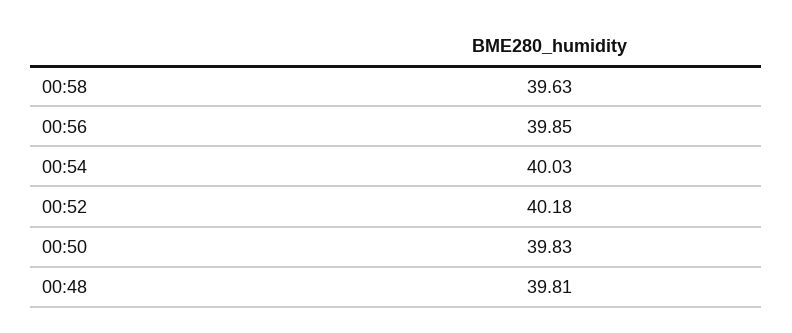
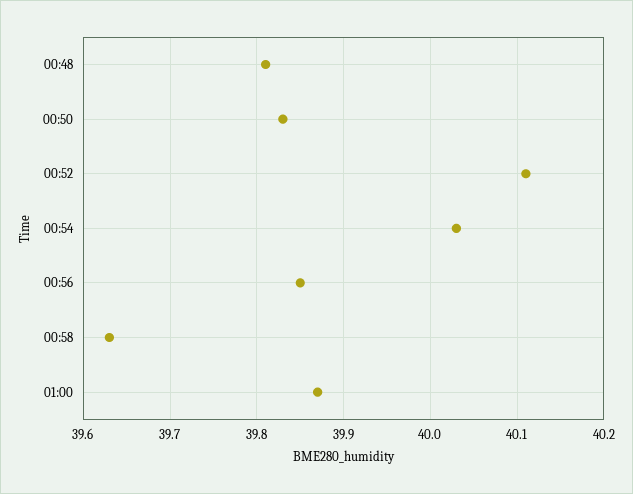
00:52: 40.18 -> 40.11
01:00: none -> 39.87

